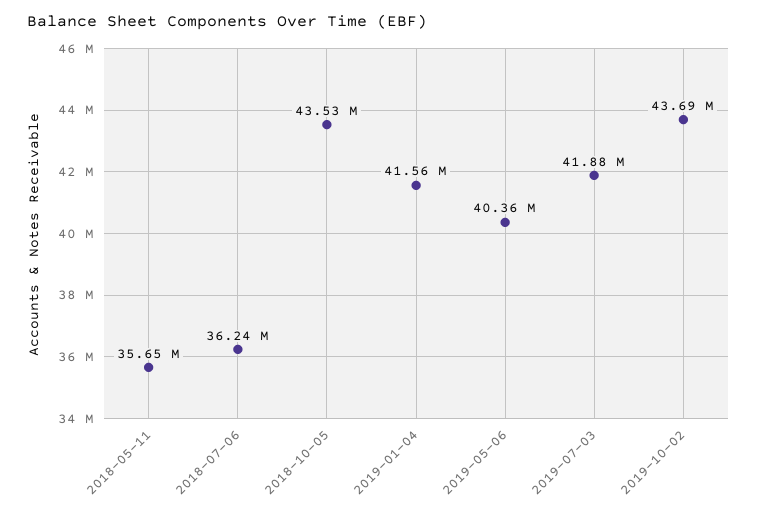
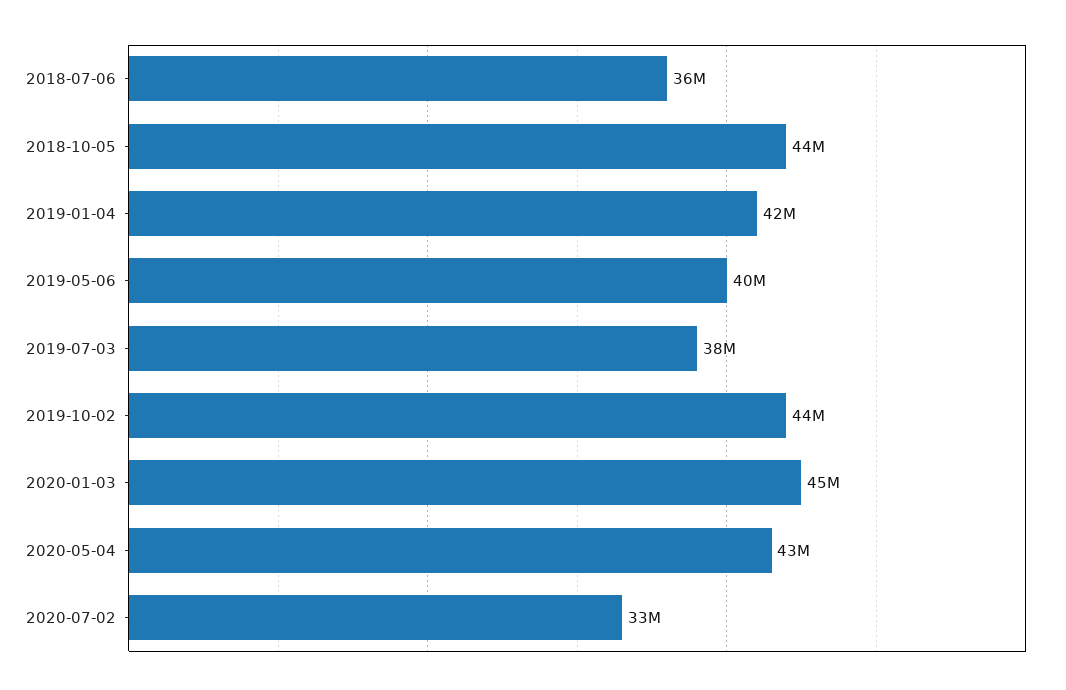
2018-05-11: 35650000 -> none
2019-07-03: 41880000 -> 38000000
2020-01-03: none -> 45000000
2020-05-04: none -> 43000000
2020-07-02: none -> 33000000

